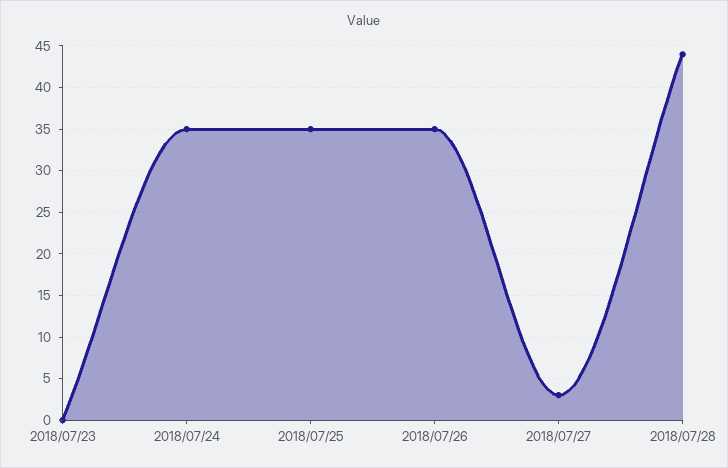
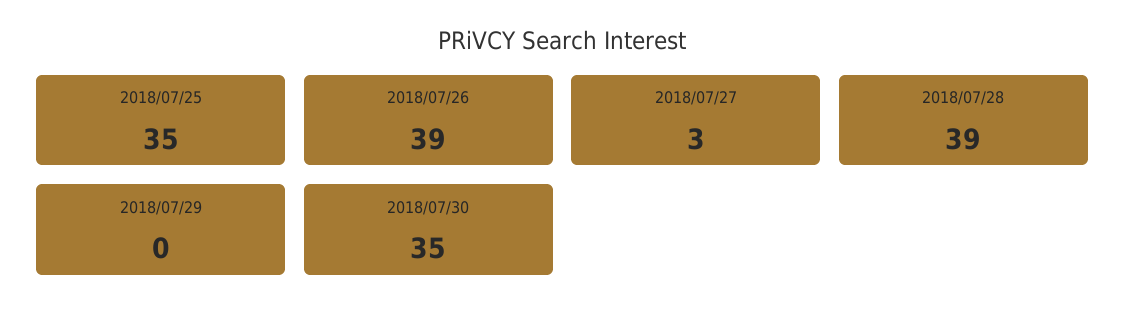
2018/07/23: 0 -> none
2018/07/24: 35 -> none
2018/07/26: 35 -> 39
2018/07/28: 44 -> 39
2018/07/29: none -> 0
2018/07/30: none -> 35

